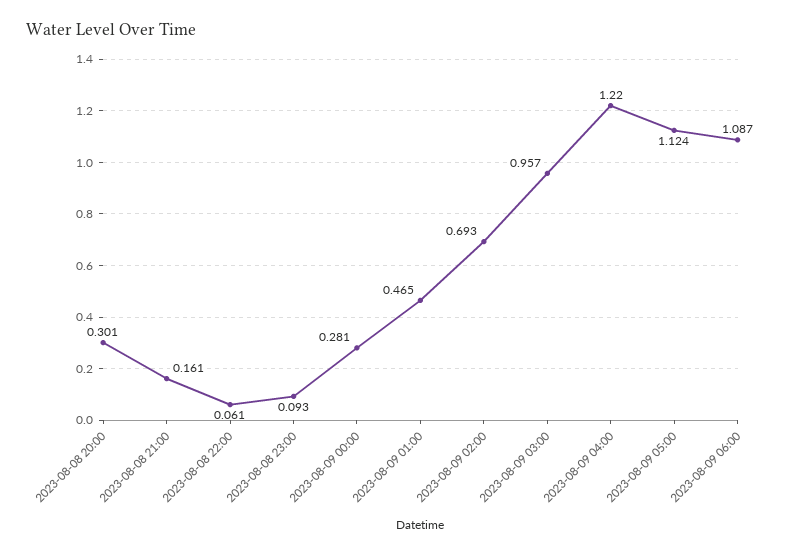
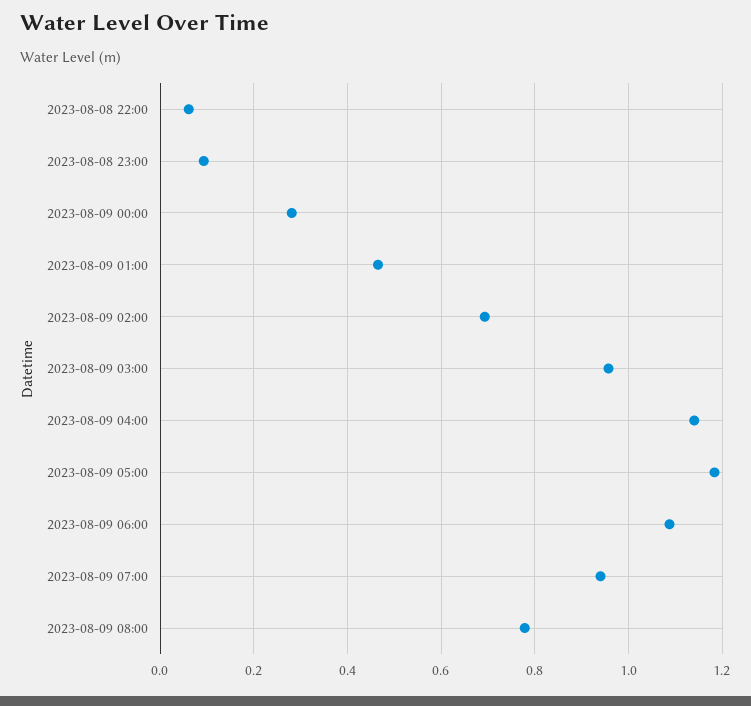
2023-08-08 20:00: 0.301 -> none
2023-08-08 21:00: 0.161 -> none
2023-08-09 04:00: 1.22 -> 1.14
2023-08-09 05:00: 1.124 -> 1.18
2023-08-09 07:00: none -> 0.94
2023-08-09 08:00: none -> 0.78

